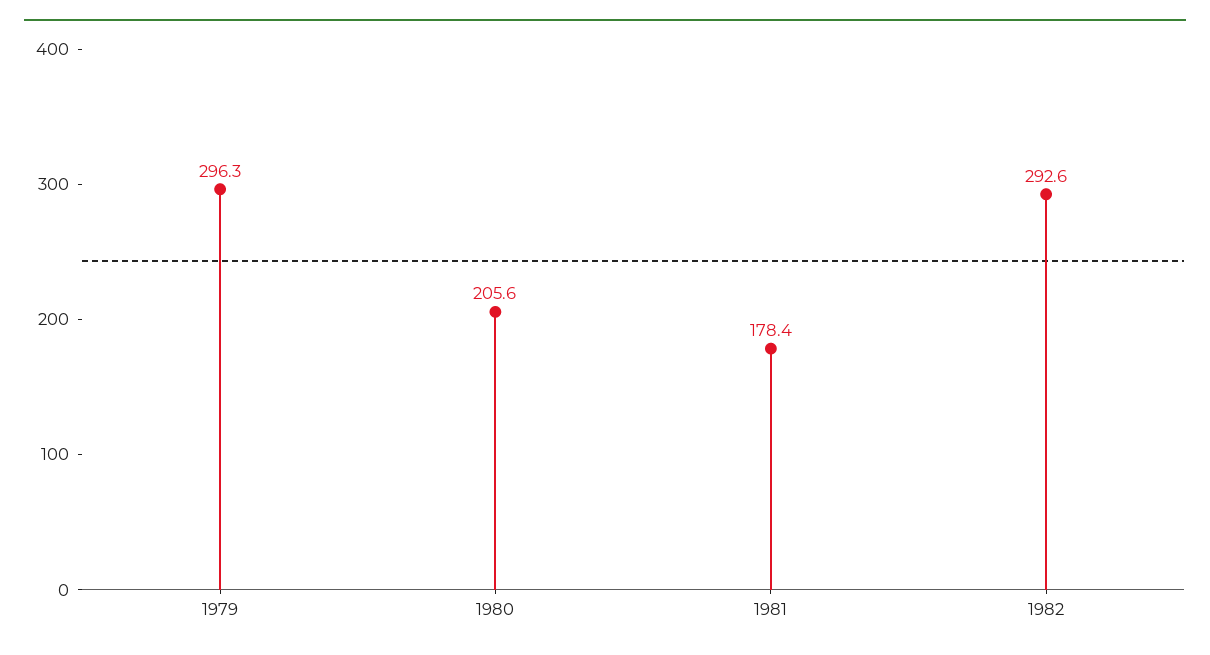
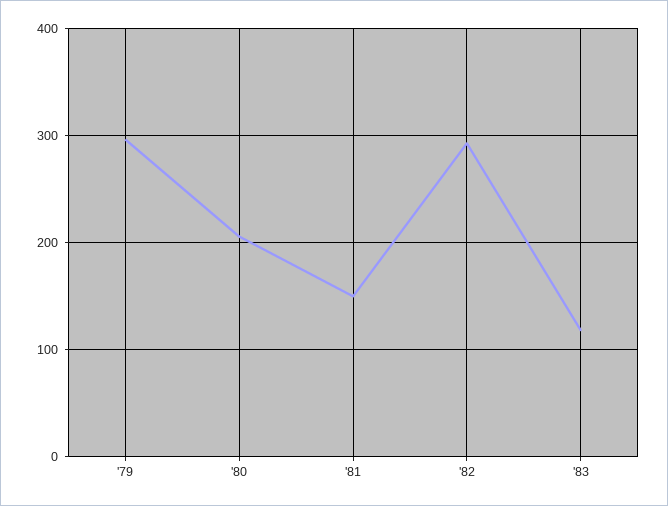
1981: 178.4 -> 150
'83: none -> 120

